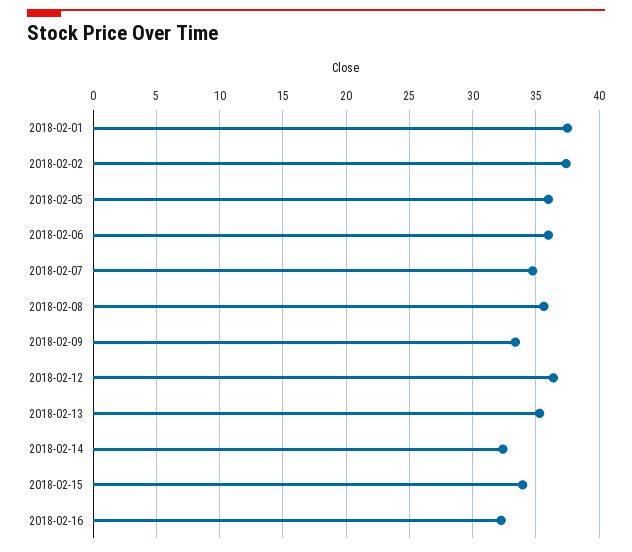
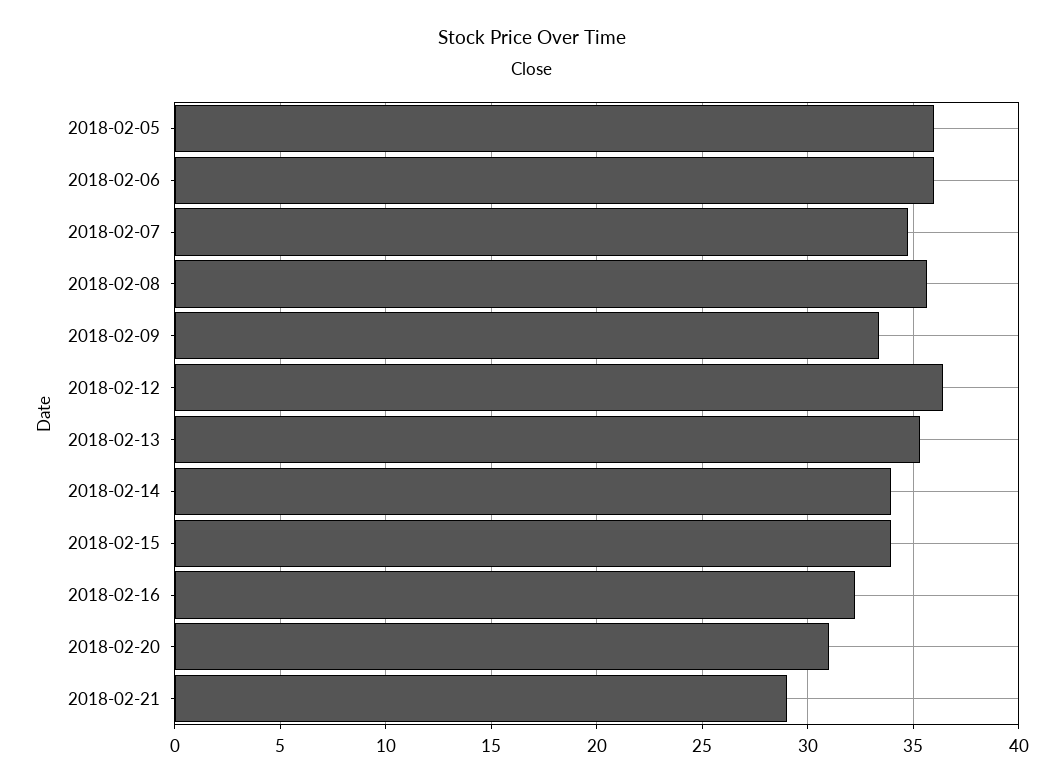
2018-02-01: 37.5 -> none
2018-02-02: 37.5 -> none
2018-02-14: 32.5 -> 34
2018-02-20: none -> 31
2018-02-21: none -> 29

